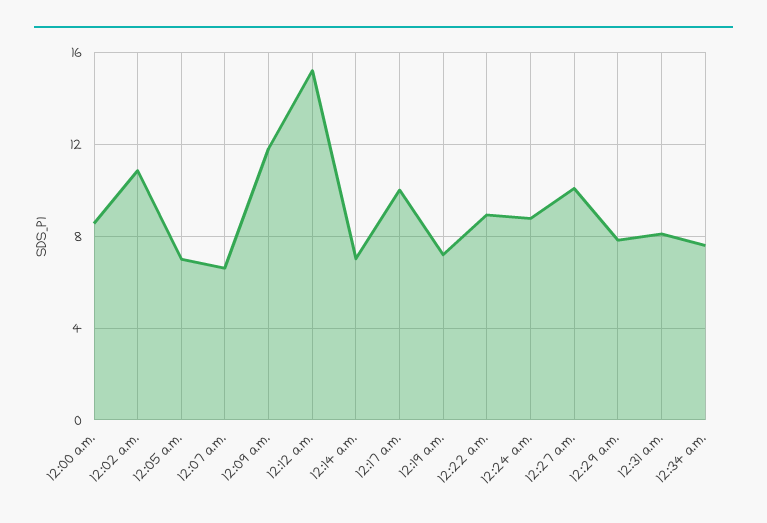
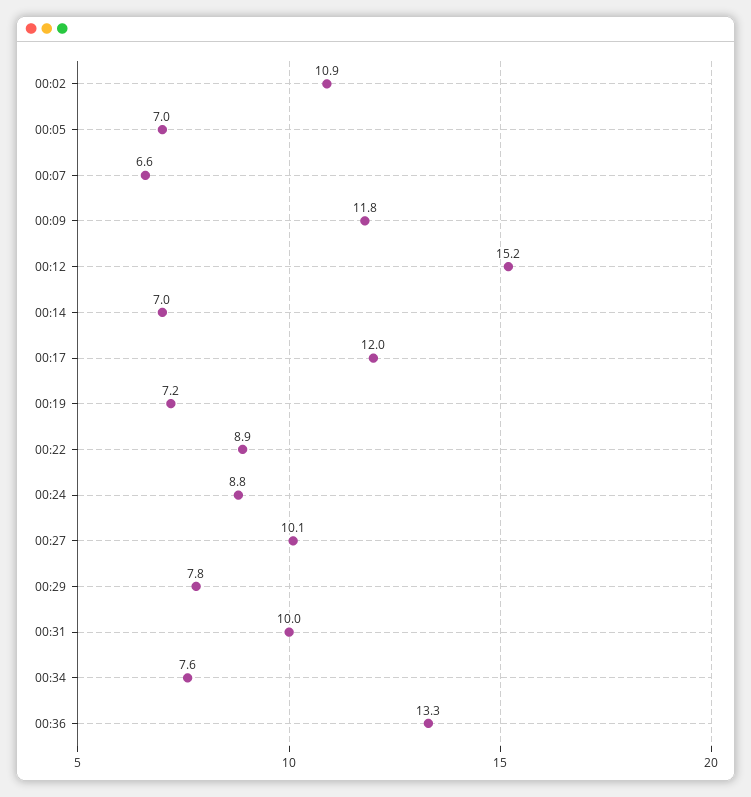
12:00 a.m.: 8.5 -> none
12:17 a.m.: 10 -> 12
12:31 a.m.: 8 -> 10
00:36: none -> 13.3

